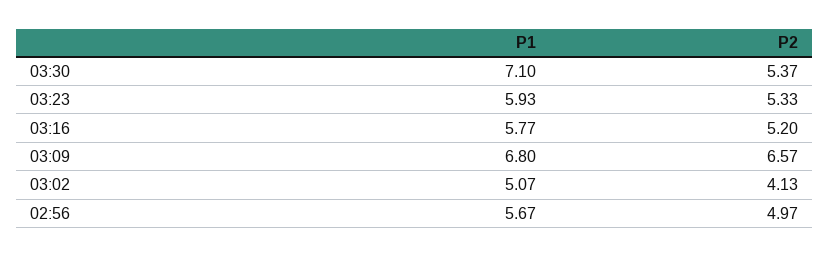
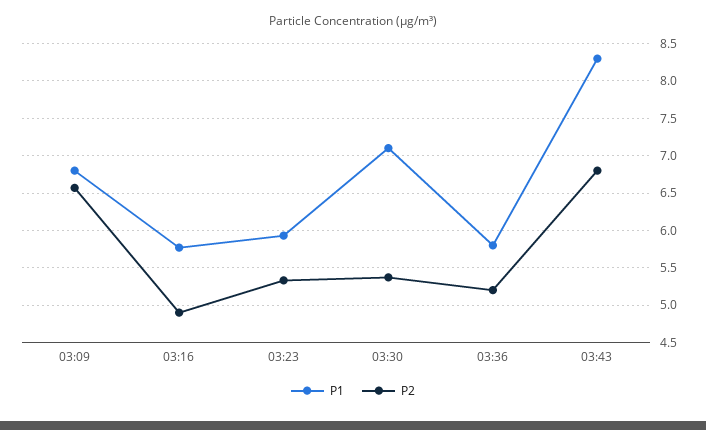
P2, 03:16: 5.2 -> 4.9
P1, 03:02: 5.07 -> none
P2, 03:02: 4.13 -> none
P1, 02:56: 5.67 -> none
P2, 02:56: 4.97 -> none
P1, 03:36: none -> 5.8
P2, 03:36: none -> 5.2
P1, 03:43: none -> 8.3
P2, 03:43: none -> 6.8

